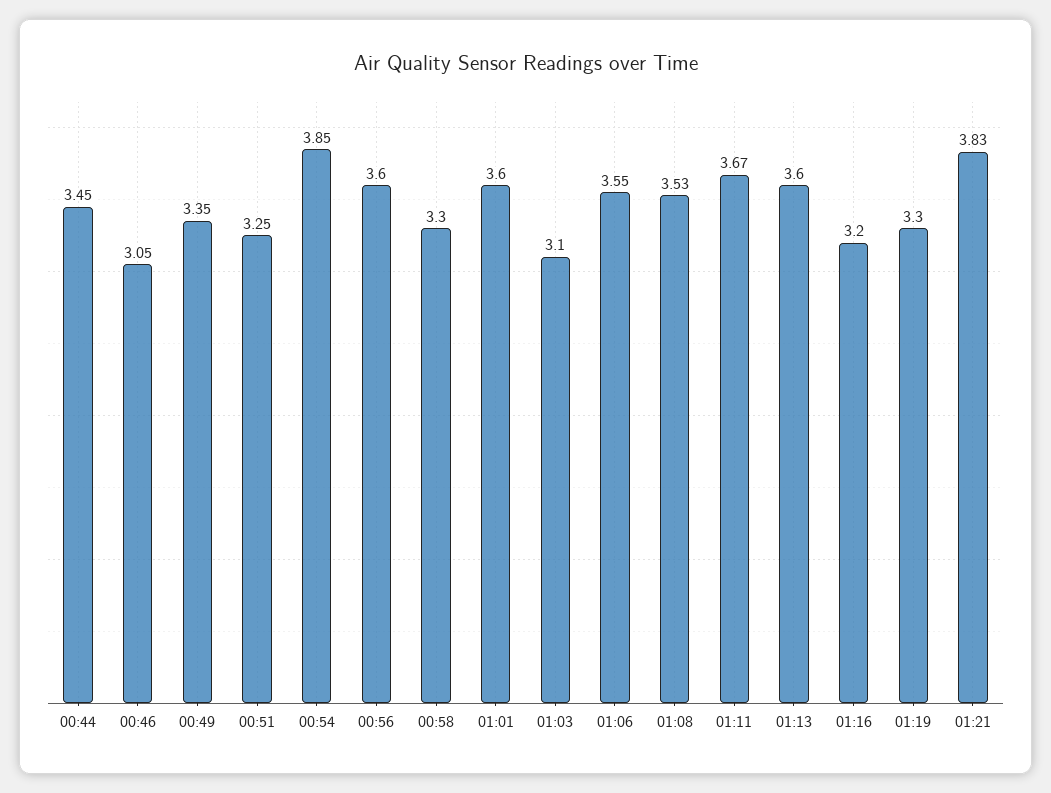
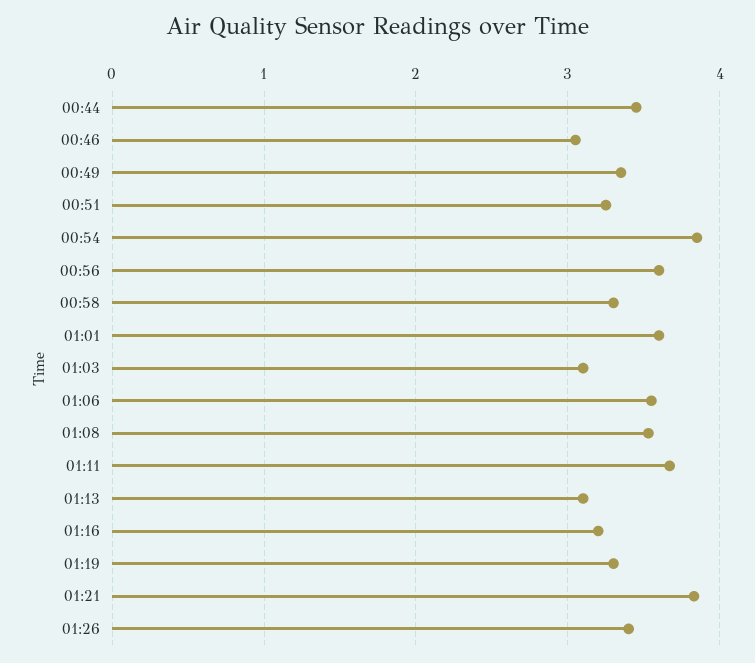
01:13: 3.6 -> 3.1
01:26: none -> 3.4

